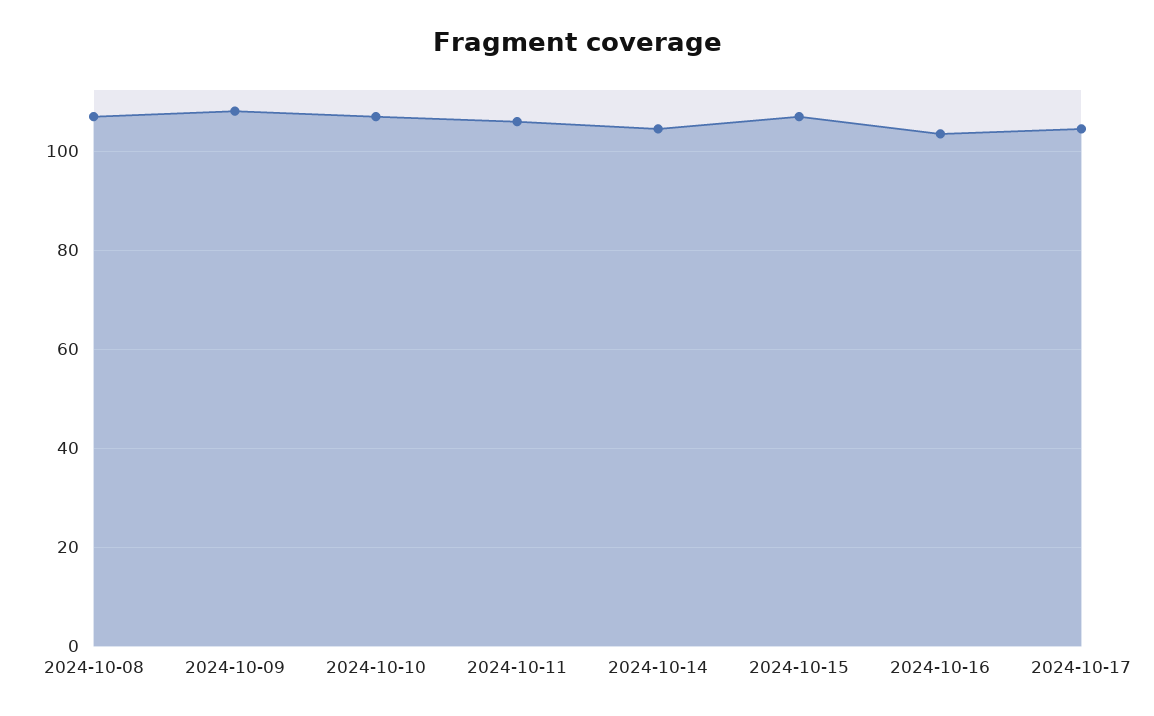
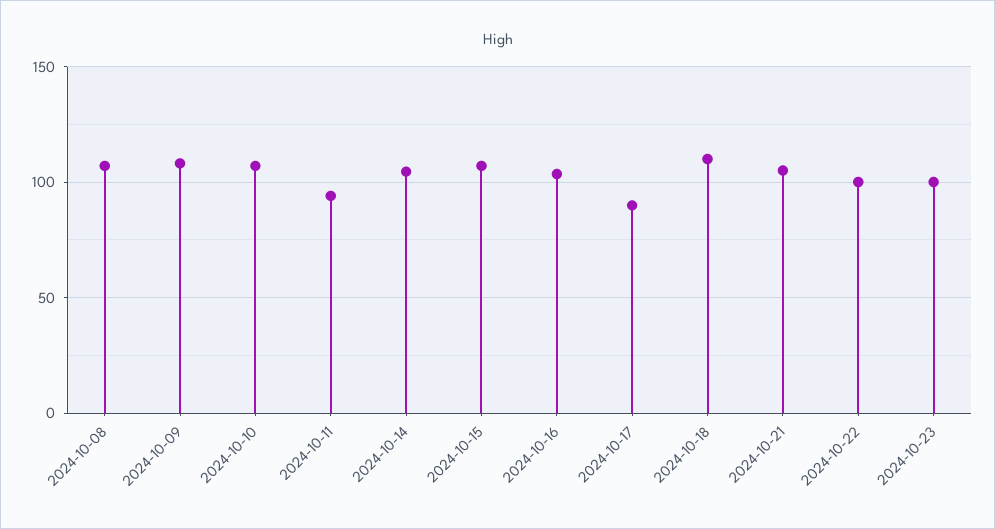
2024-10-11: 106 -> 95
2024-10-17: 104 -> 90
2024-10-18: none -> 110
2024-10-21: none -> 105
2024-10-22: none -> 100
2024-10-23: none -> 100

